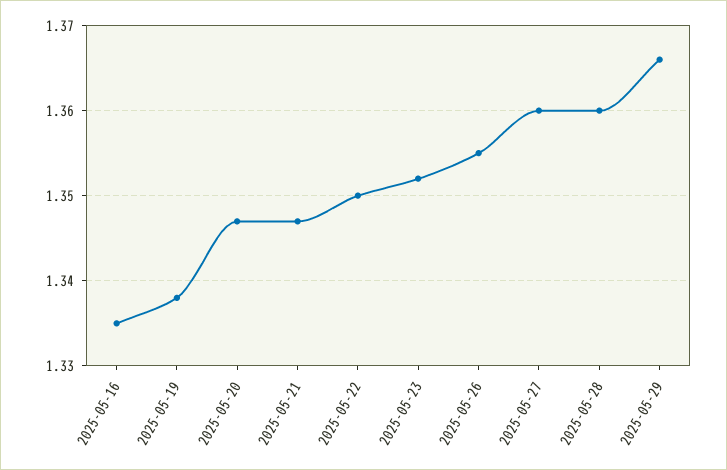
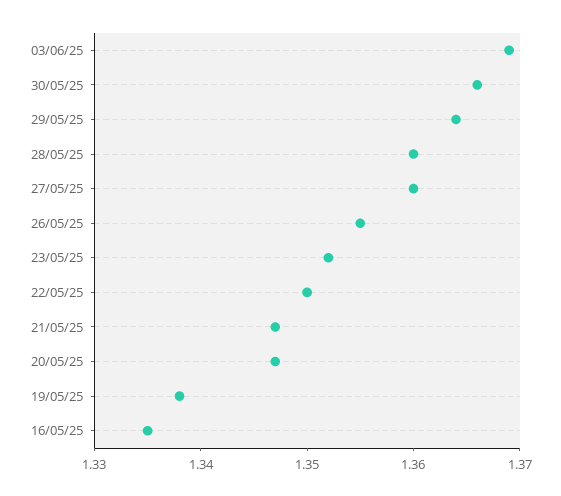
2025-05-29: 1.366 -> 1.364
03/06/25: none -> 1.369
30/05/25: none -> 1.366

